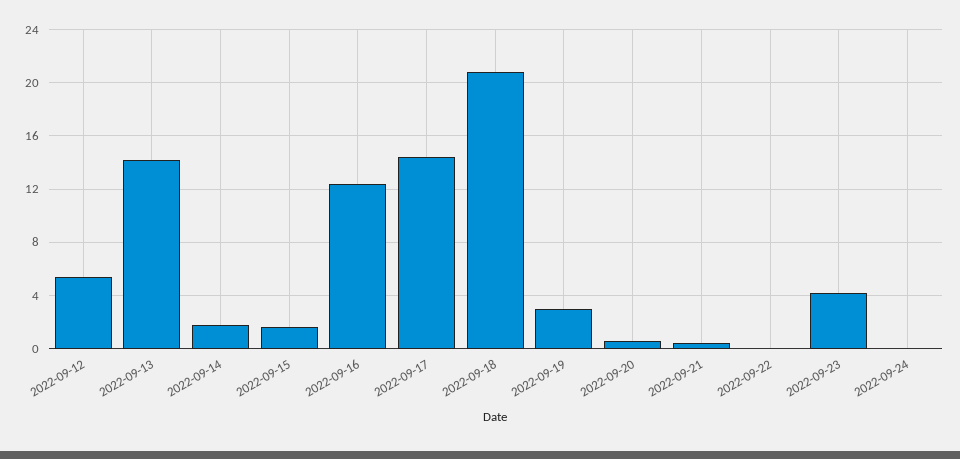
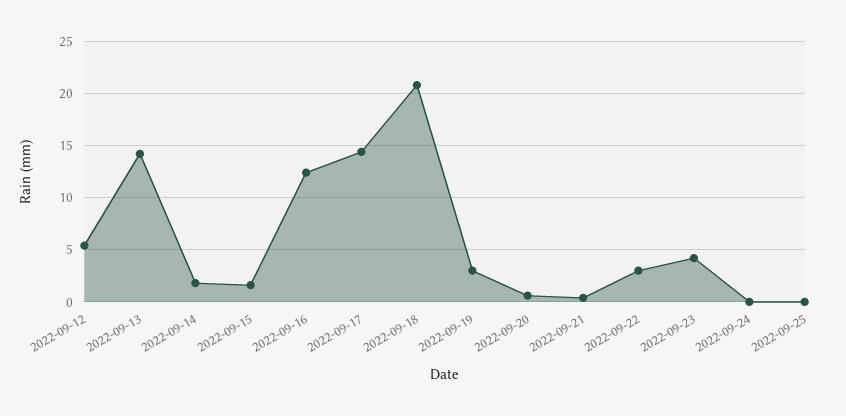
2022-09-22: 0 -> 3
2022-09-25: none -> 0

